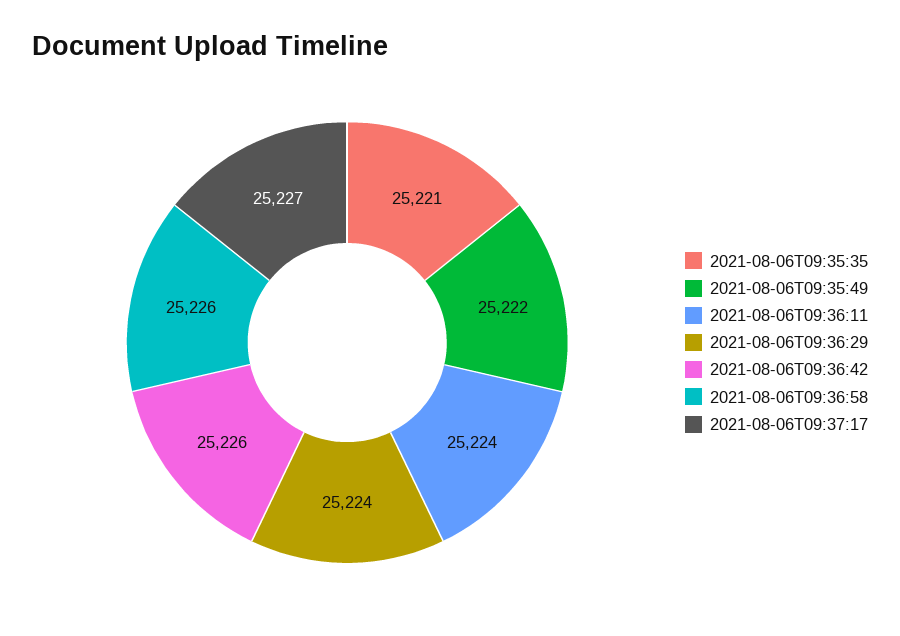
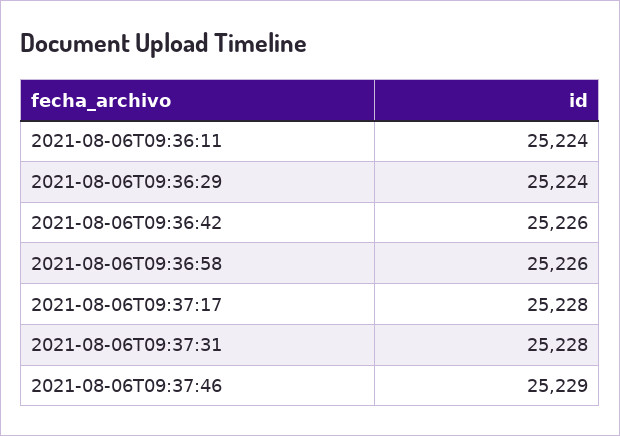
2021-08-06T09:35:35: 25221 -> none
2021-08-06T09:35:49: 25222 -> none
2021-08-06T09:37:17: 25227 -> 25228
2021-08-06T09:37:31: none -> 25228
2021-08-06T09:37:46: none -> 25229

